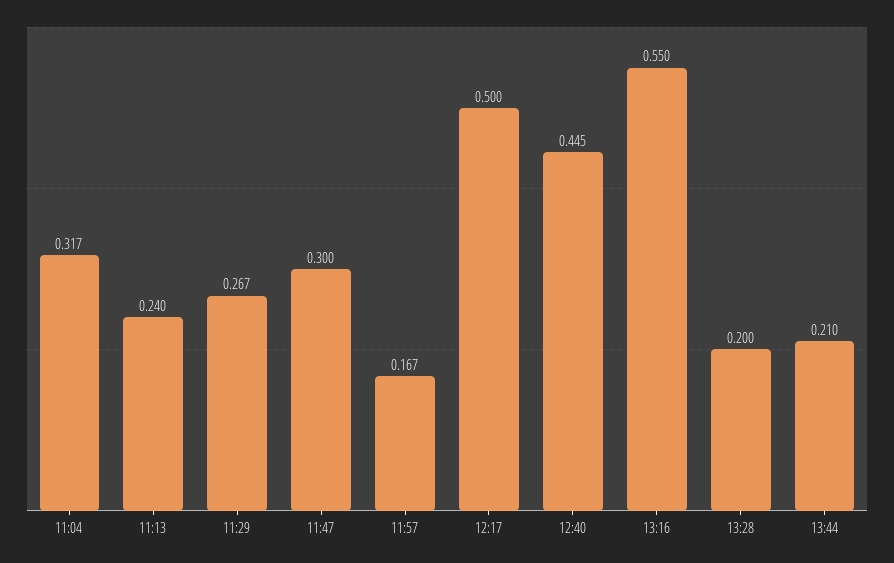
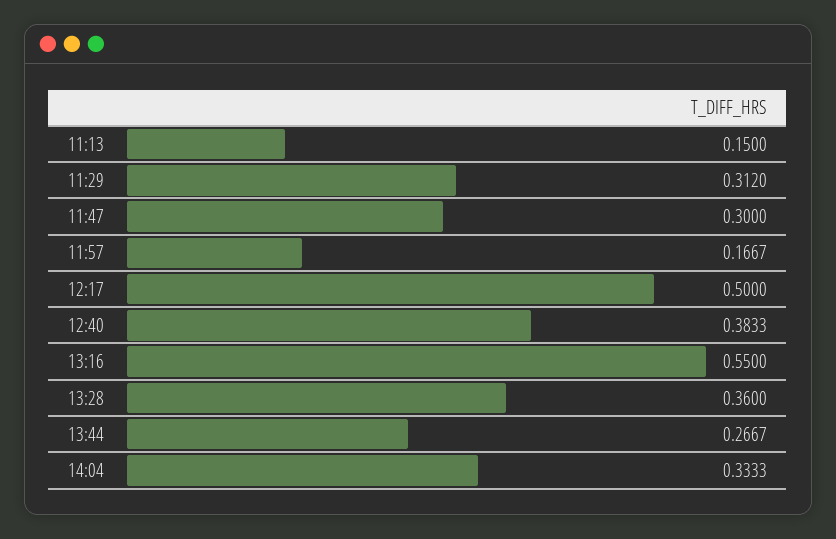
11:04: 0.317 -> none
11:13: 0.24 -> 0.15
11:29: 0.267 -> 0.312
12:40: 0.445 -> 0.3833
13:28: 0.2 -> 0.36
13:44: 0.21 -> 0.2667
14:04: none -> 0.3333

